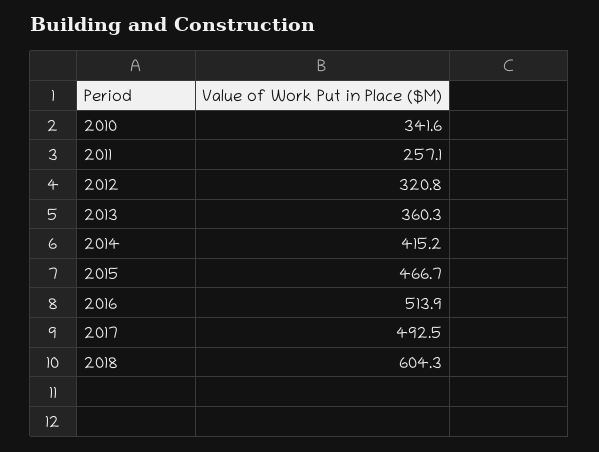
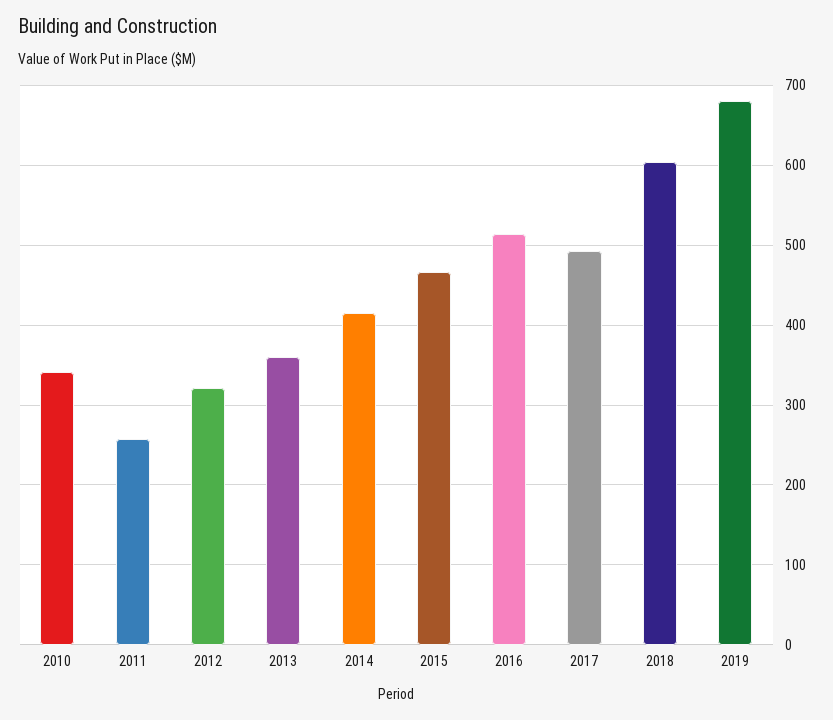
2019: none -> 680

